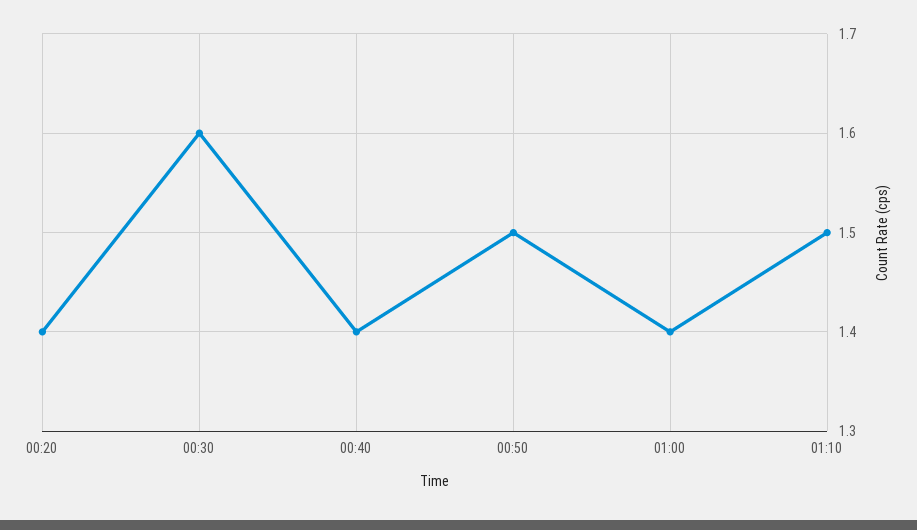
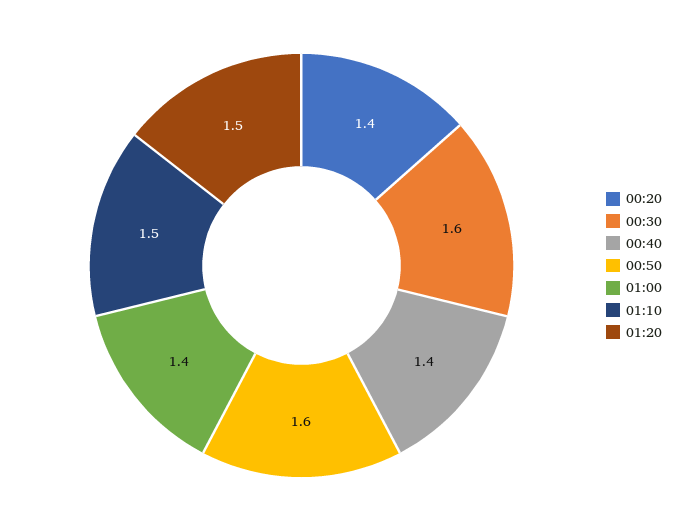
00:50: 1.5 -> 1.6
01:20: none -> 1.5

